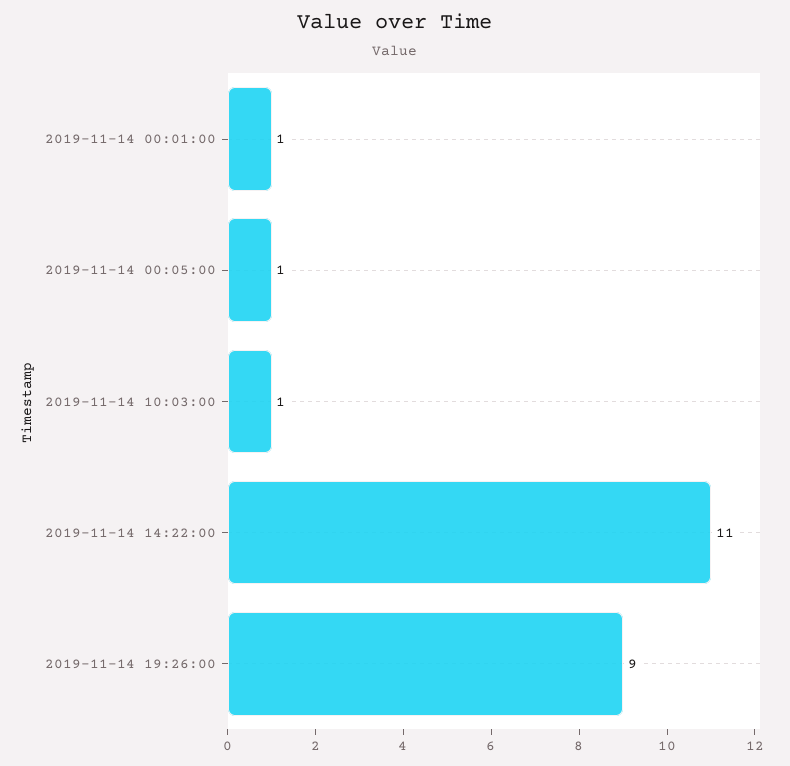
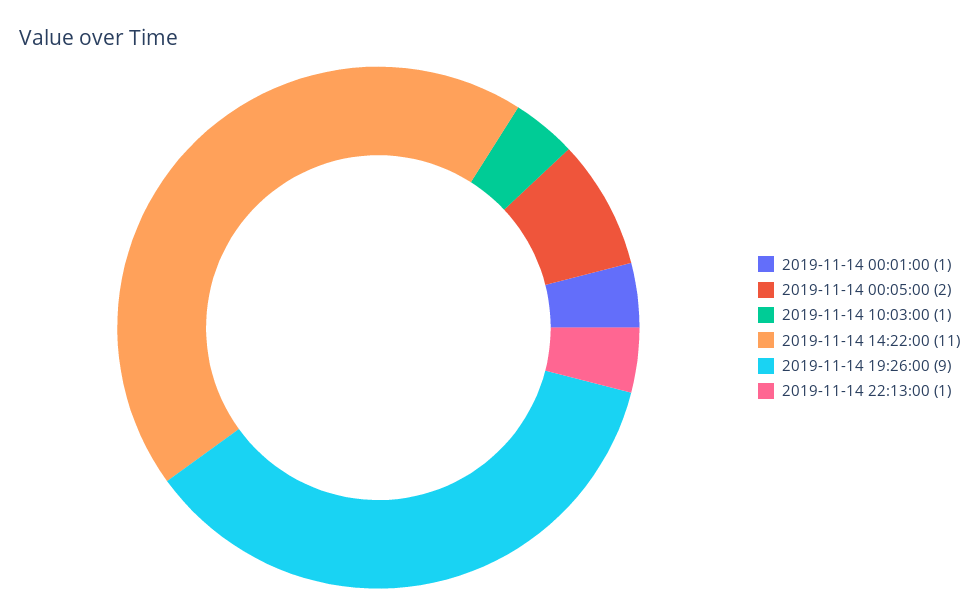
2019-11-14 00:05:00: 1 -> 2
2019-11-14 22:13:00: none -> 1

